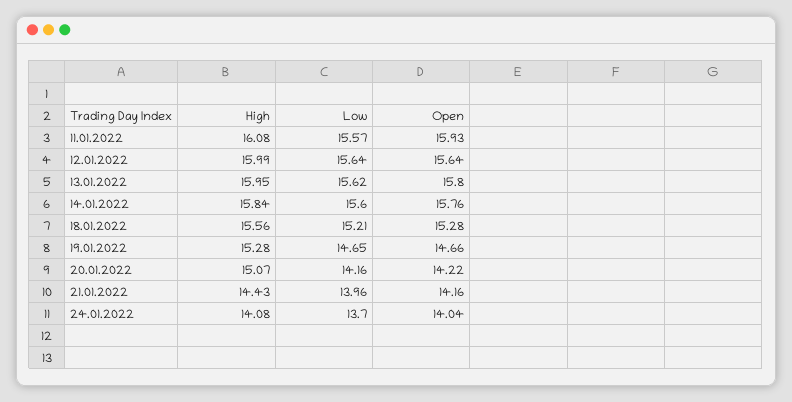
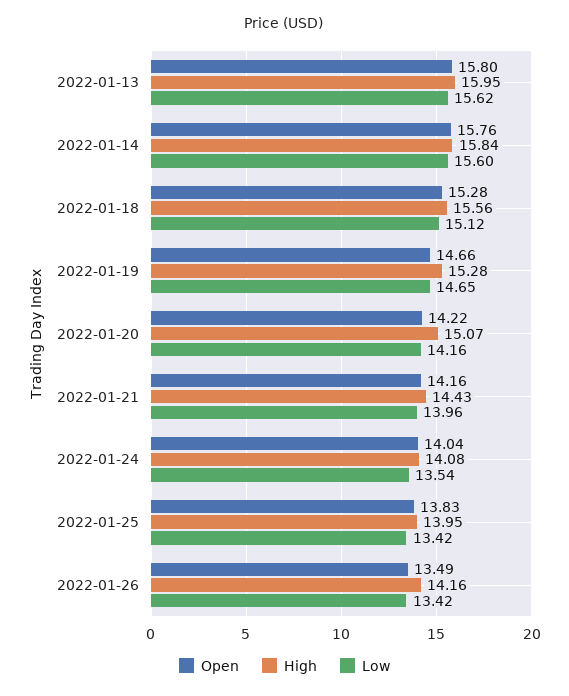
High, 11.01.2022: 16.08 -> none
Low, 11.01.2022: 15.57 -> none
Open, 11.01.2022: 15.93 -> none
High, 12.01.2022: 15.99 -> none
Low, 12.01.2022: 15.64 -> none
Open, 12.01.2022: 15.64 -> none
Low, 18.01.2022: 15.21 -> 15.12
Low, 24.01.2022: 13.7 -> 13.54
Open, 2022-01-25: none -> 13.83
High, 2022-01-25: none -> 13.95
Low, 2022-01-25: none -> 13.42
Open, 2022-01-26: none -> 13.49
High, 2022-01-26: none -> 14.16
Low, 2022-01-26: none -> 13.42

